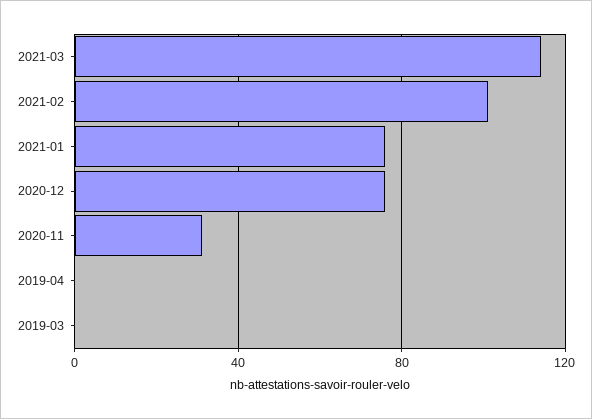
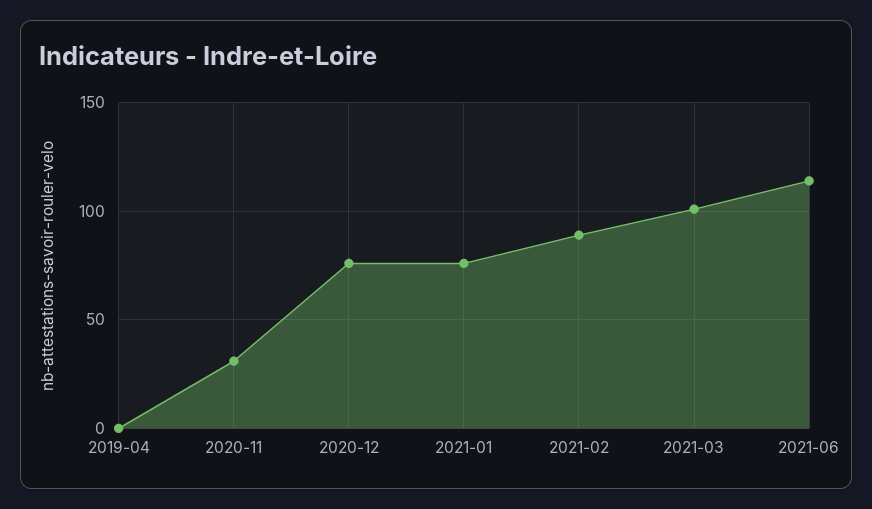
2021-03: 115 -> 100
2021-02: 100 -> 90
2019-03: 0 -> none
2021-06: none -> 115

